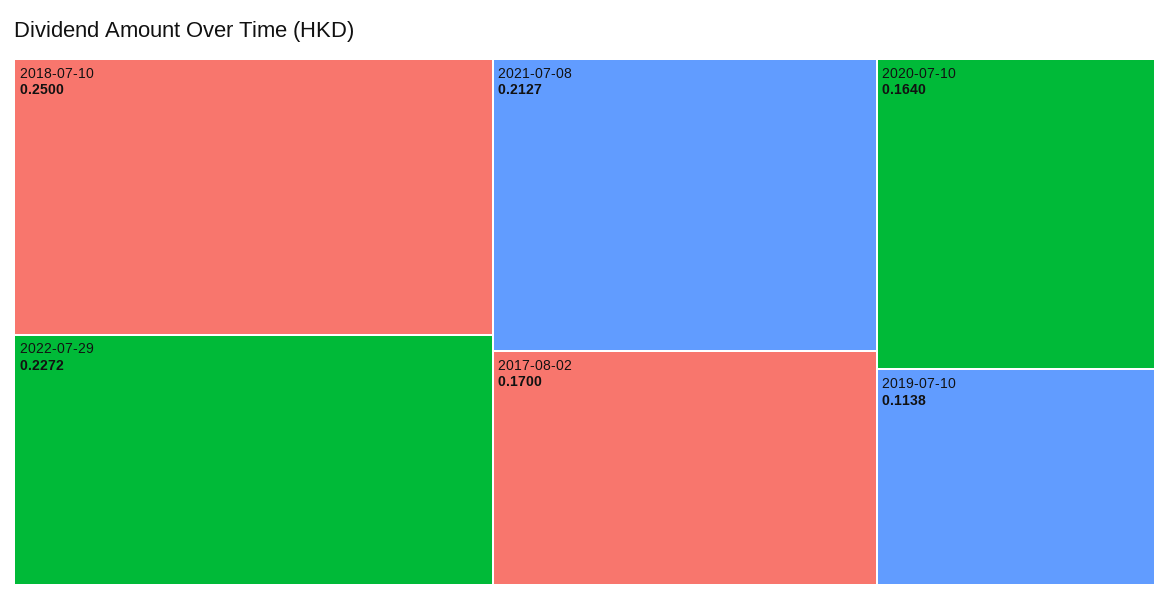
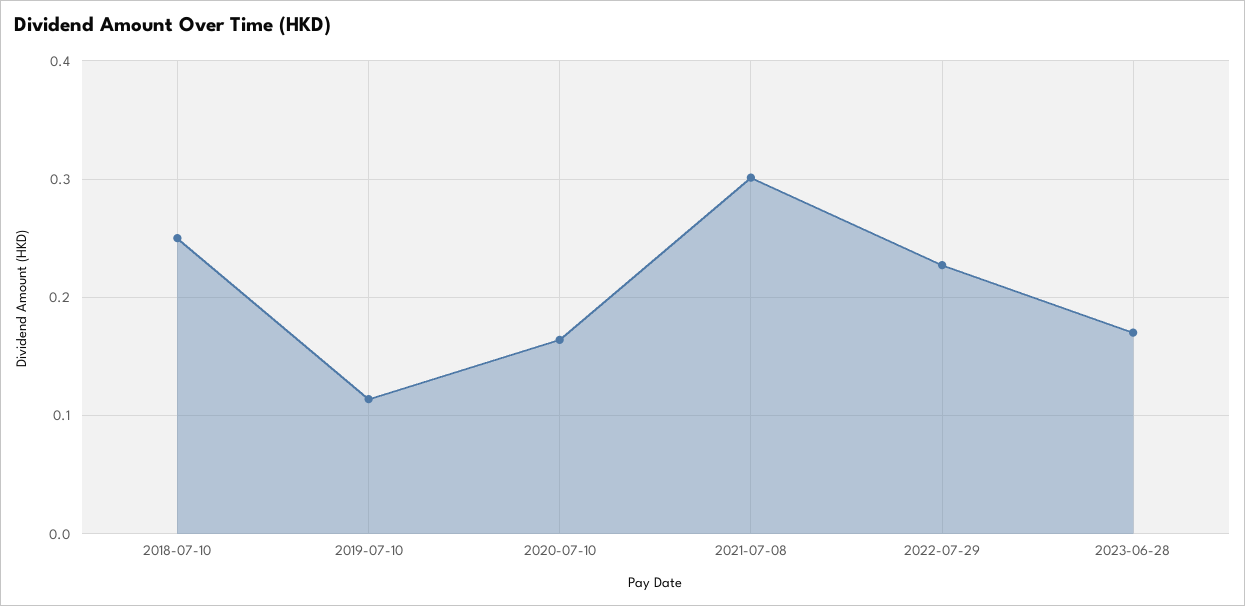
2021-07-08: 0.2127 -> 0.3
2017-08-02: 0.17 -> none
2023-06-28: none -> 0.17

